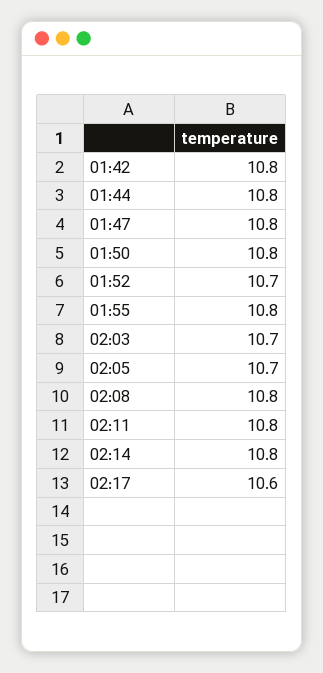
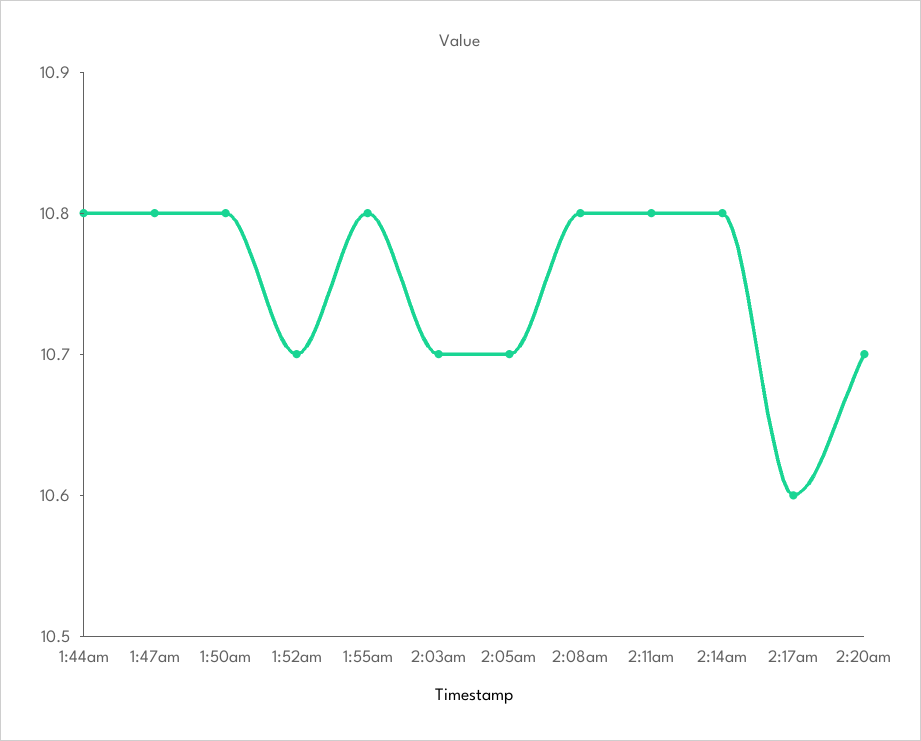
01:42: 10.8 -> none
2:20am: none -> 10.7

